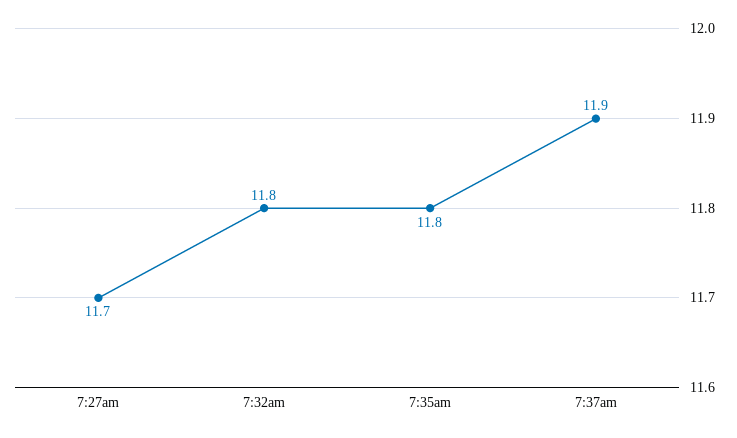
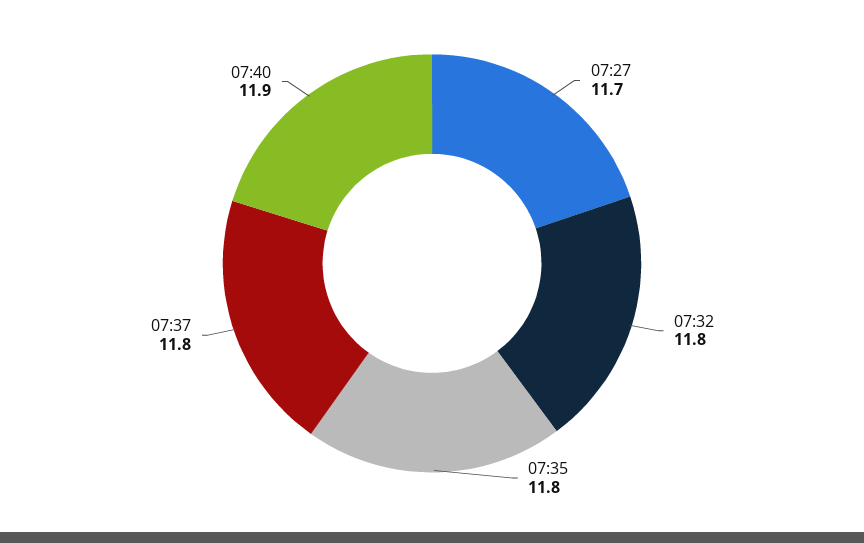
7:37am: 11.9 -> 11.8
07:40: none -> 11.9

